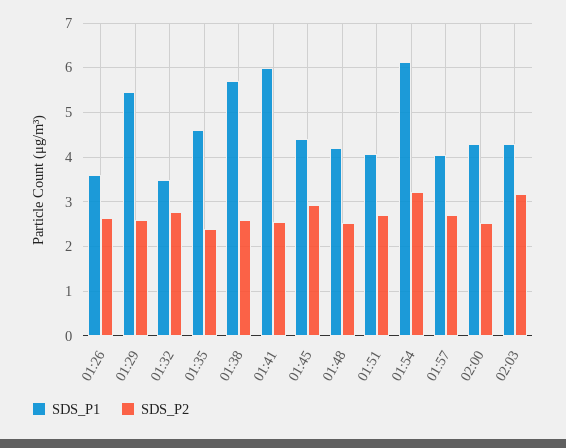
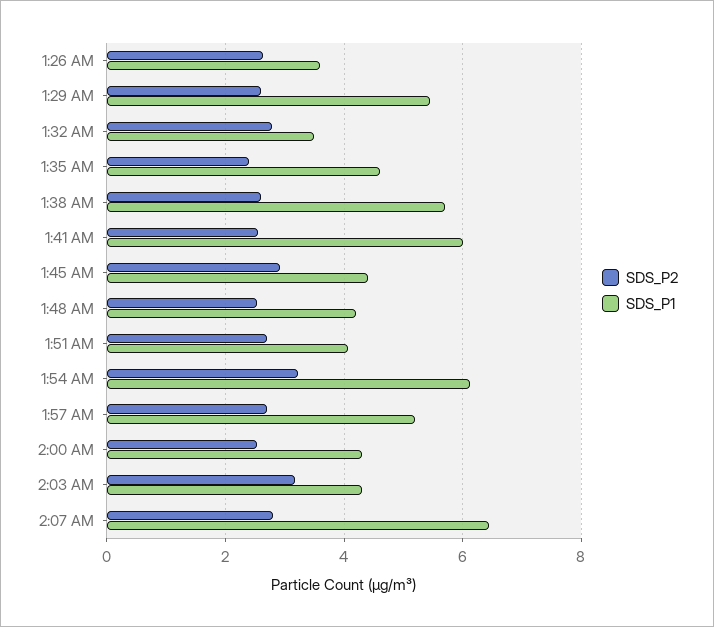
SDS_P1, 01:57: 4 -> 5.2
SDS_P2, 2:07 AM: none -> 2.8
SDS_P1, 2:07 AM: none -> 6.4

